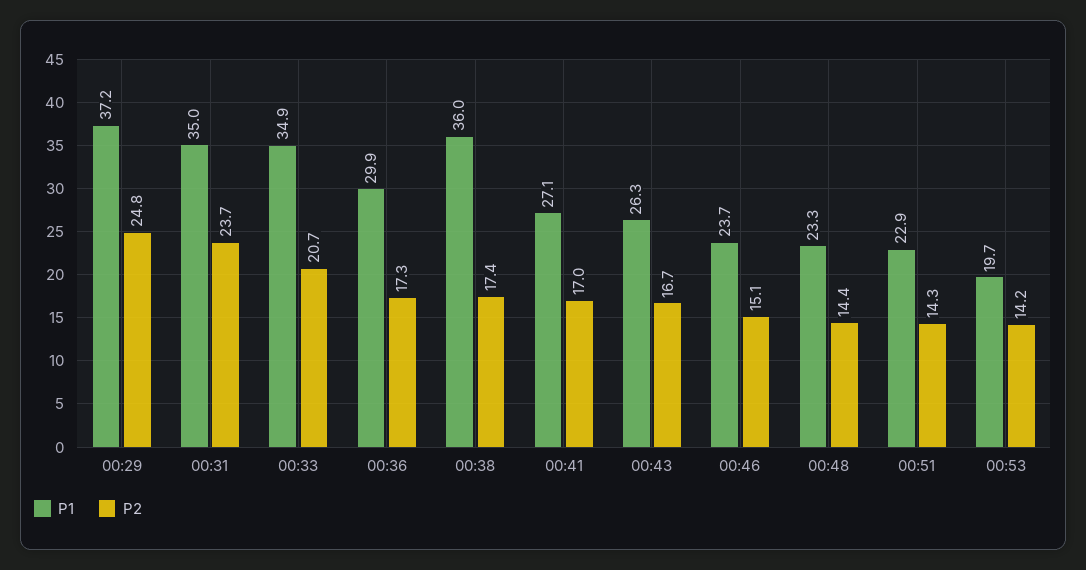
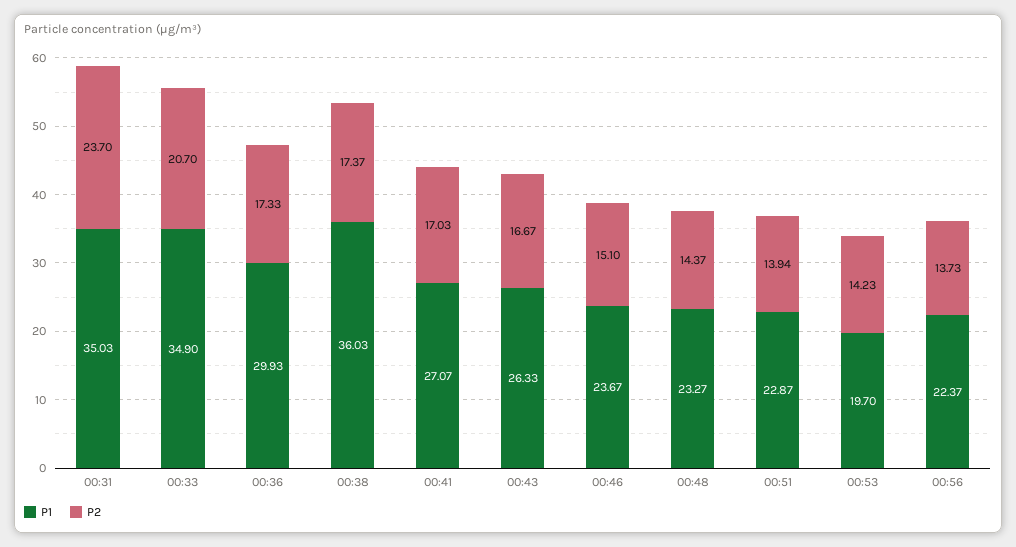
P1, 00:29: 37.2 -> none
P2, 00:29: 24.8 -> none
P2, 00:51: 14.3 -> 13.94
P1, 00:56: none -> 22.37
P2, 00:56: none -> 13.73

